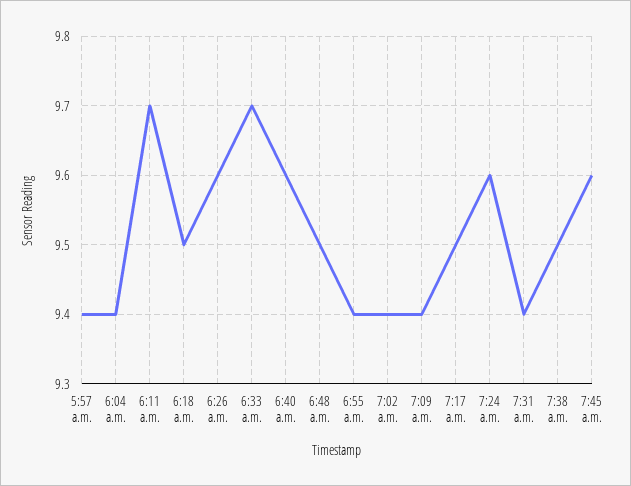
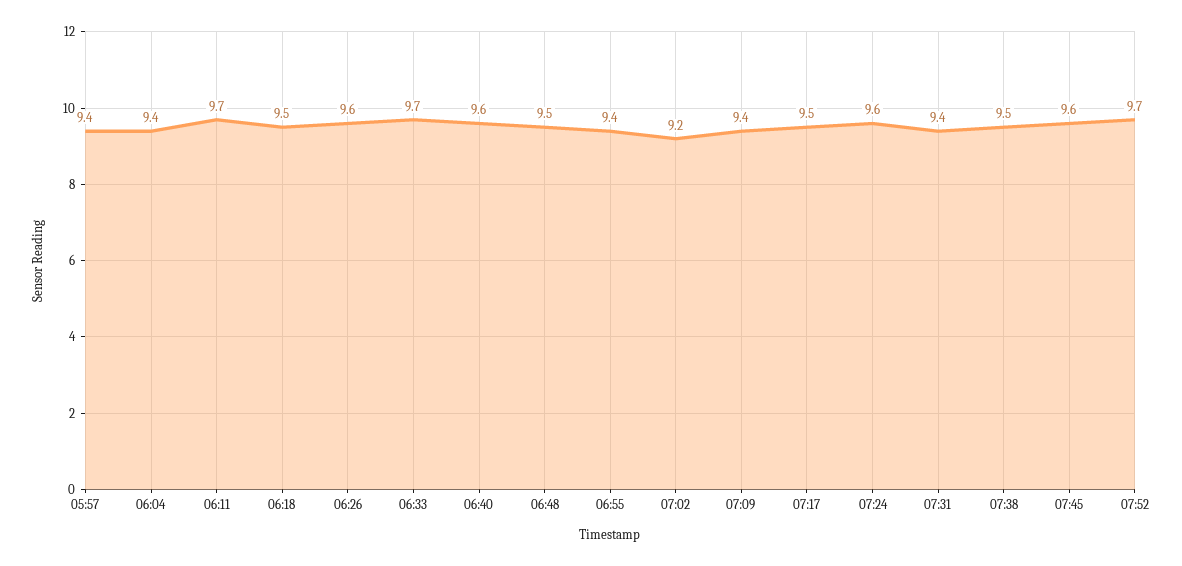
7:02 a.m.: 9.4 -> 9.2
07:52: none -> 9.7

